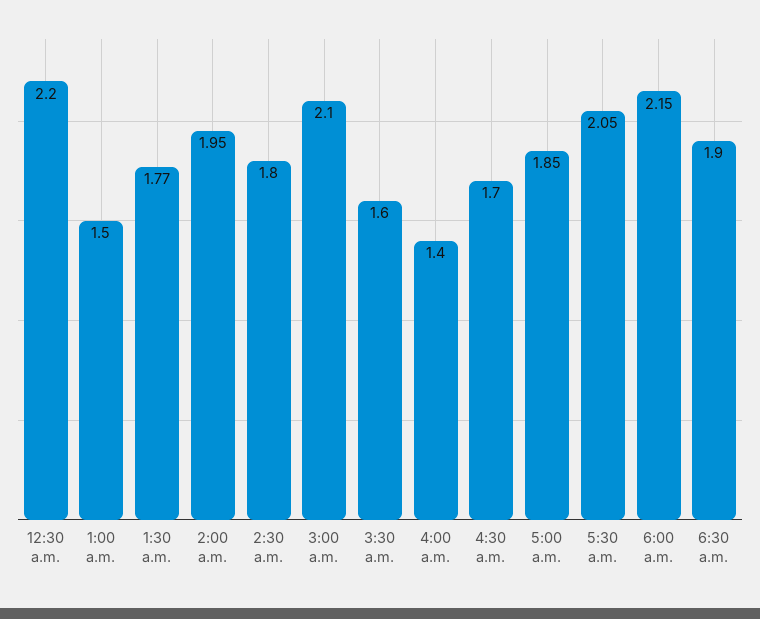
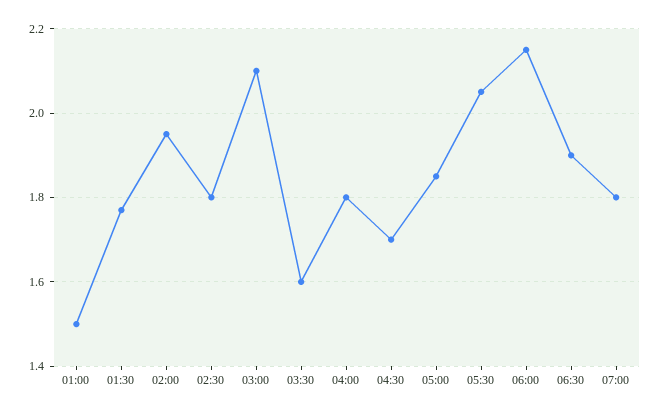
12:30 a.m.: 2.2 -> none
4:00 a.m.: 1.4 -> 1.8
07:00: none -> 1.8

